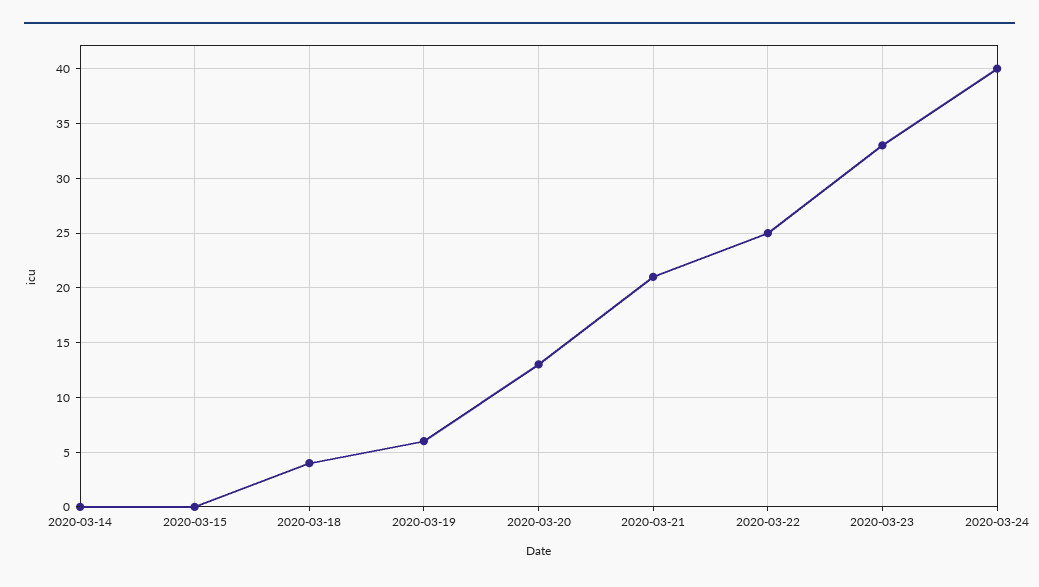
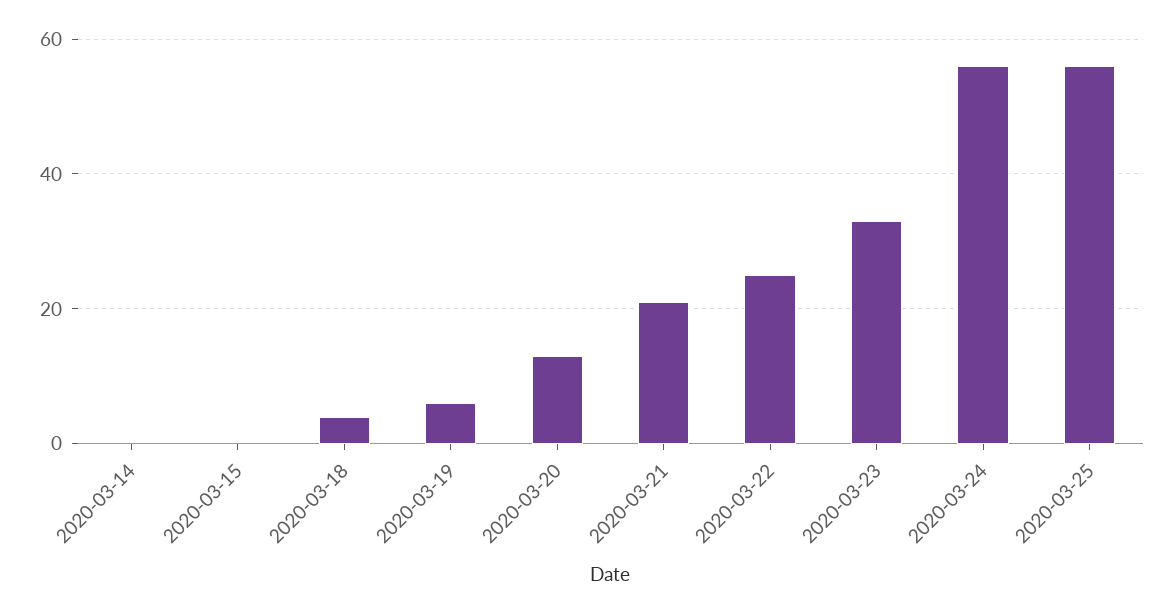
2020-03-24: 40 -> 55
2020-03-25: none -> 55

